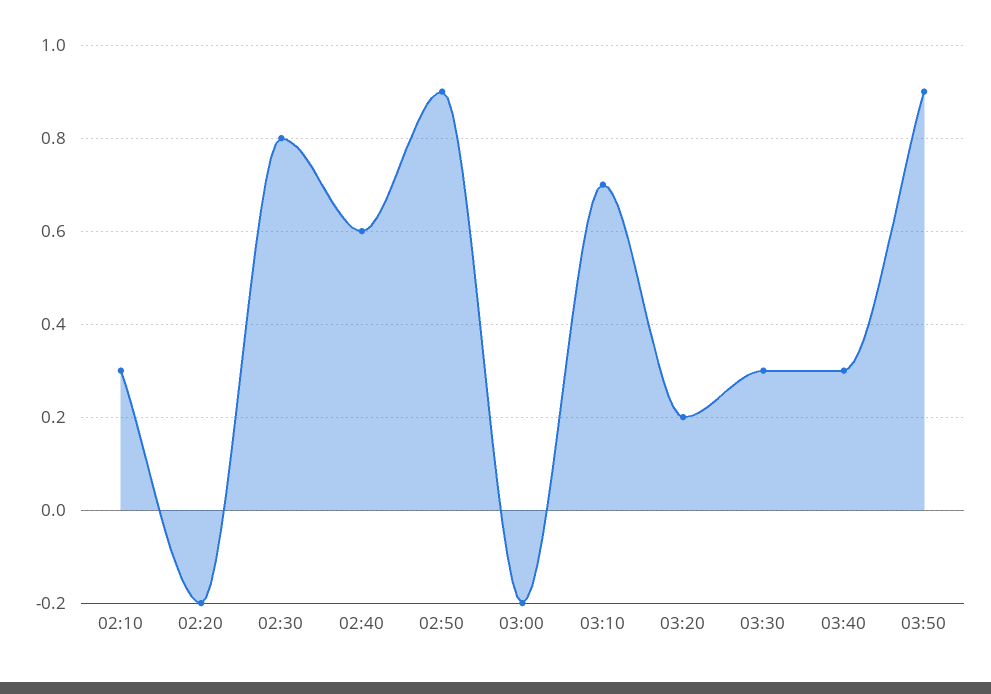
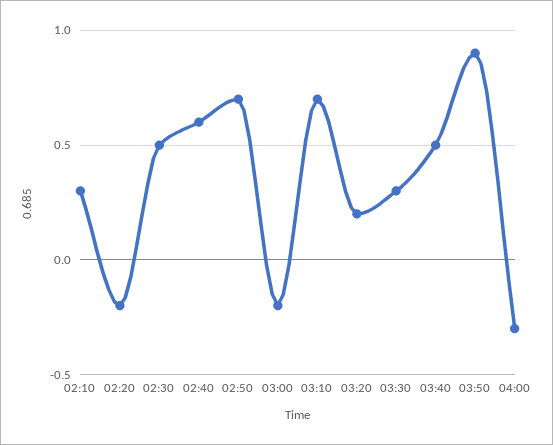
02:30: 0.8 -> 0.5
02:50: 0.9 -> 0.7
03:40: 0.3 -> 0.5
04:00: none -> -0.3

